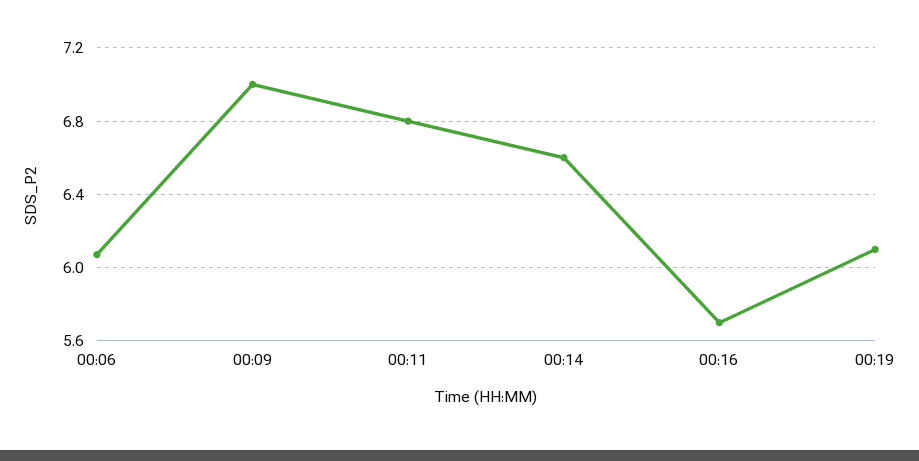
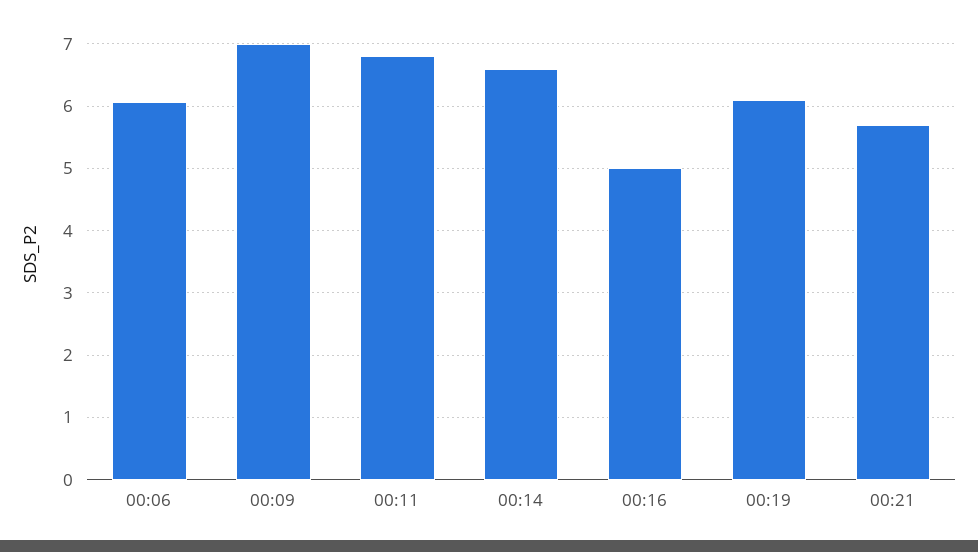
00:16: 5.7 -> 5
00:21: none -> 5.7

